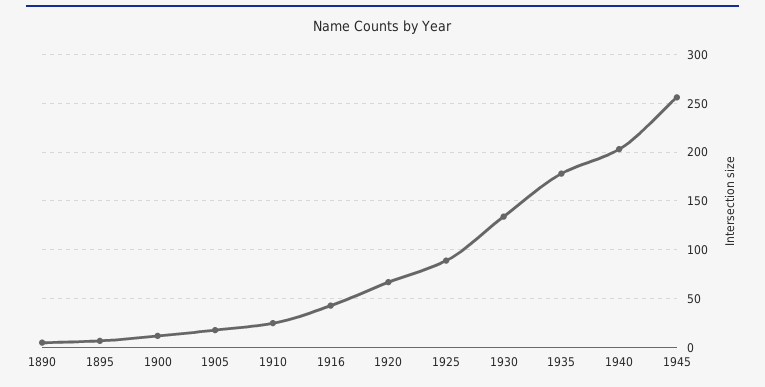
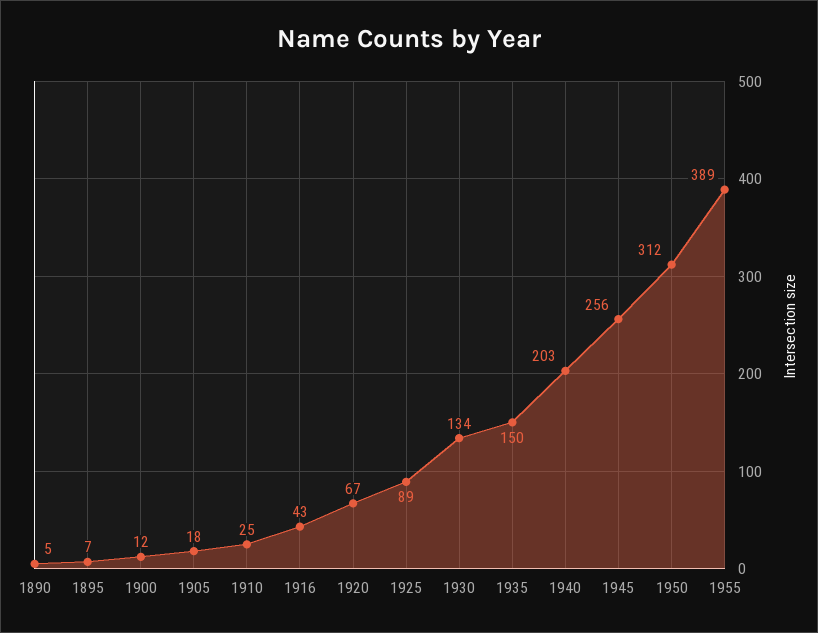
1935: 180 -> 150
1950: none -> 312
1955: none -> 389

